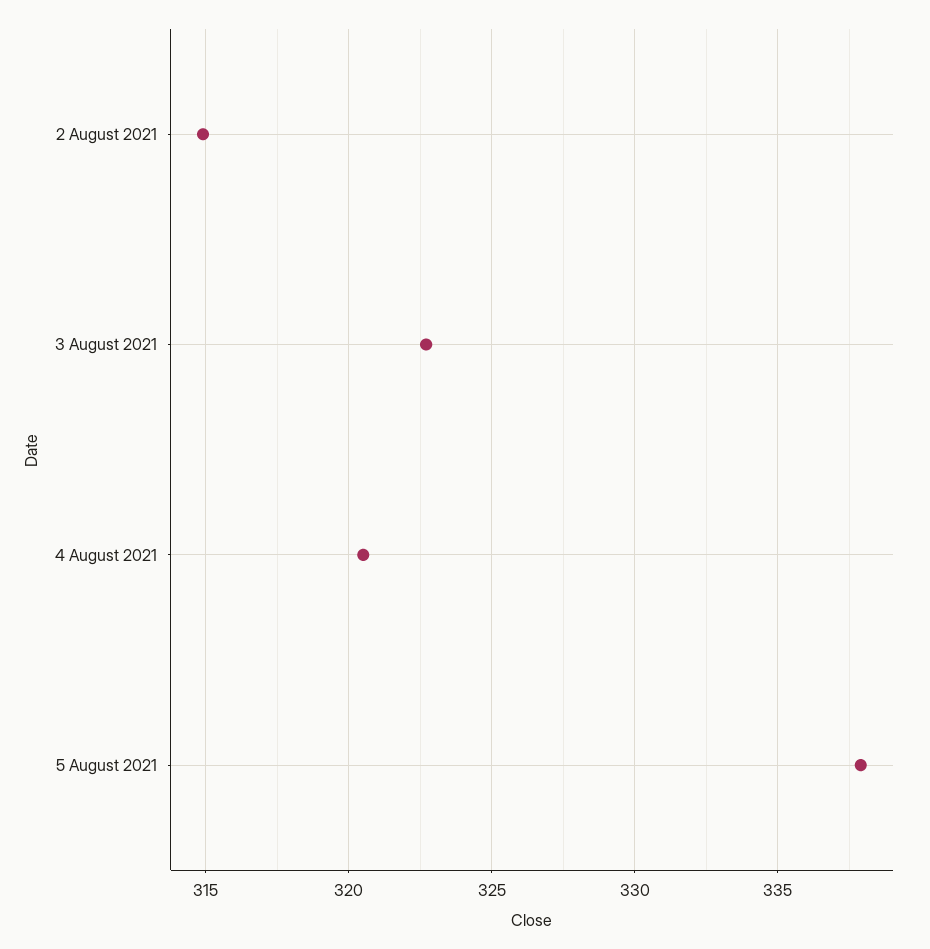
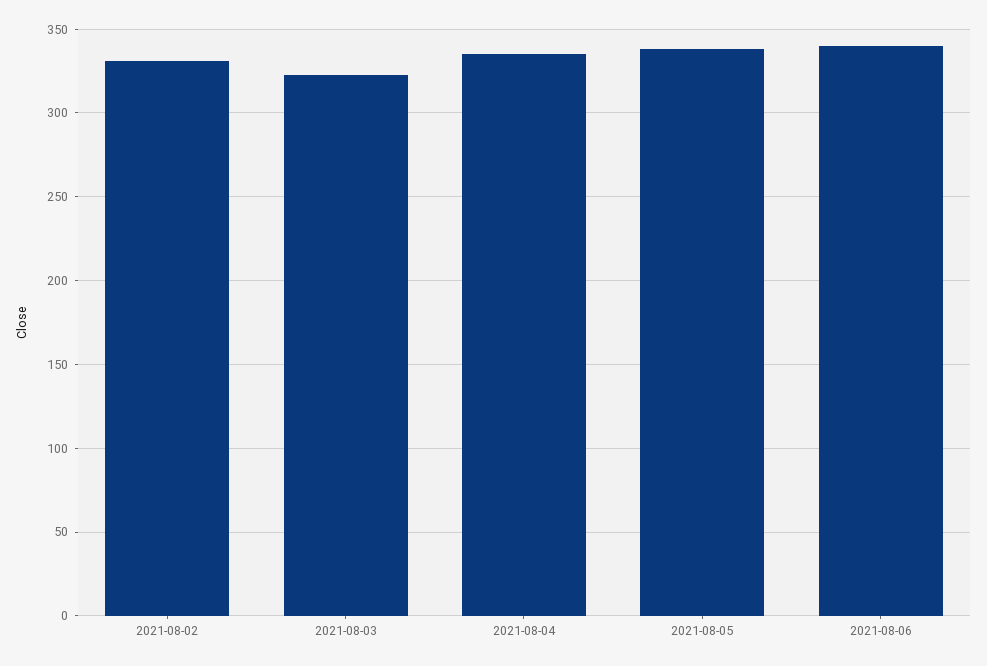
2 August 2021: 315 -> 330
4 August 2021: 320.5 -> 335
2021-08-06: none -> 340

